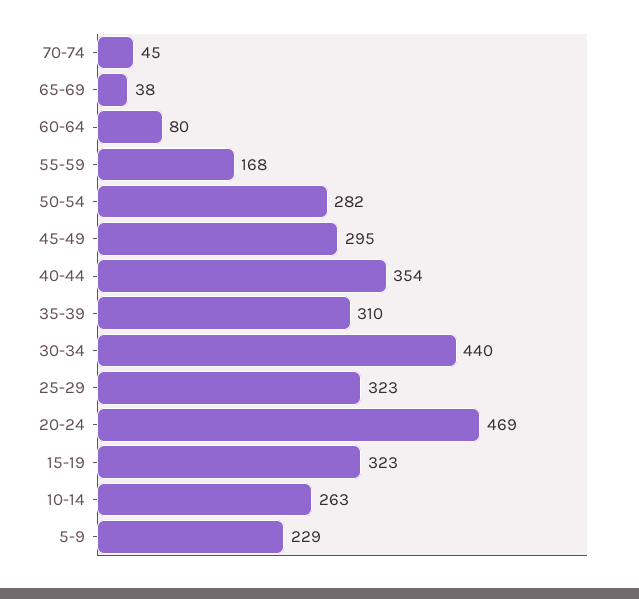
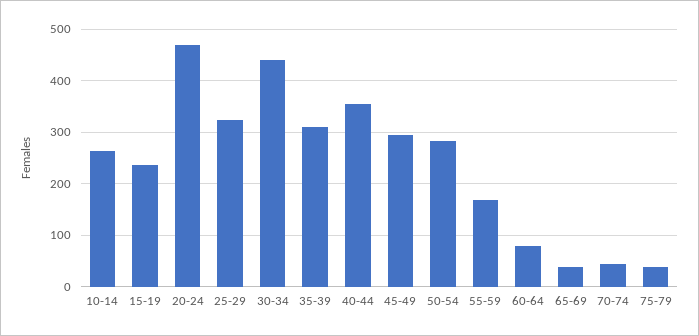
15-19: 323 -> 240
5-9: 229 -> none
75-79: none -> 40

